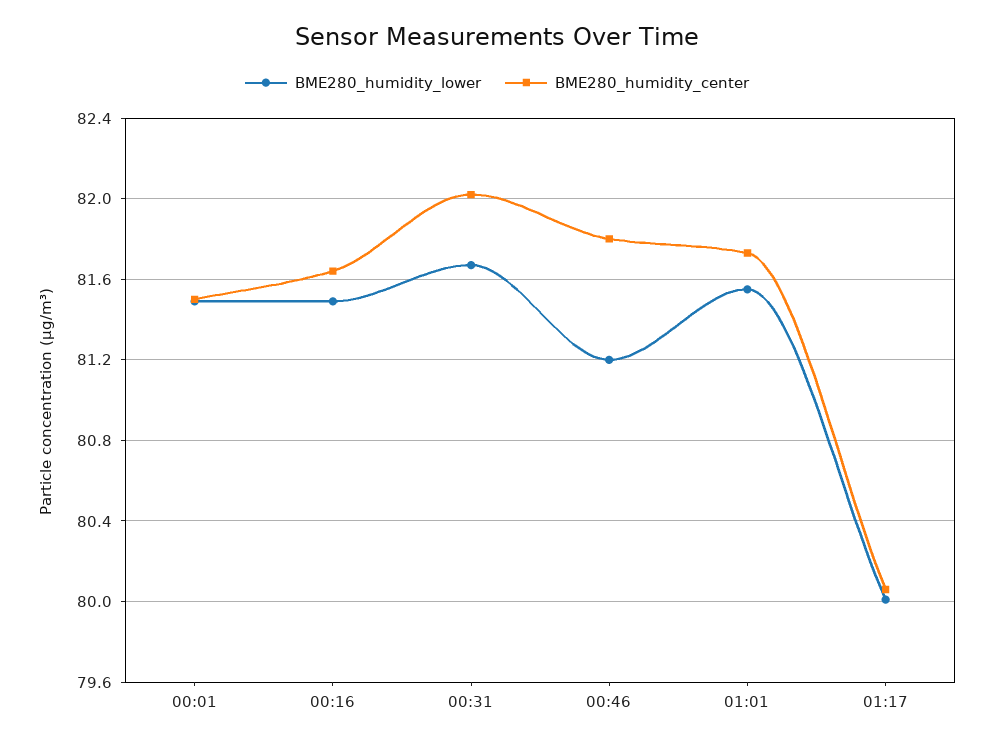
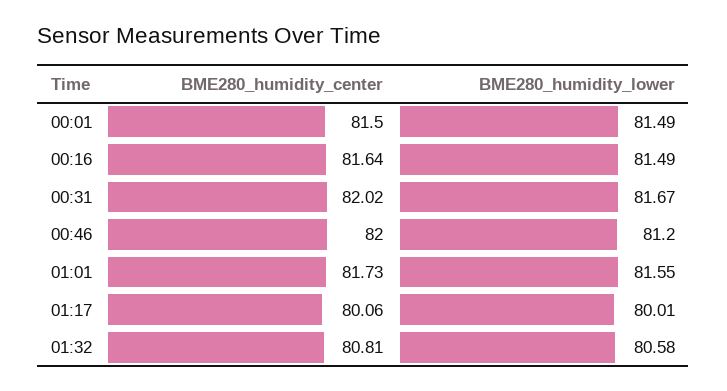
BME280_humidity_center, 00:46: 81.8 -> 82
BME280_humidity_center, 01:32: none -> 80.81
BME280_humidity_lower, 01:32: none -> 80.58

